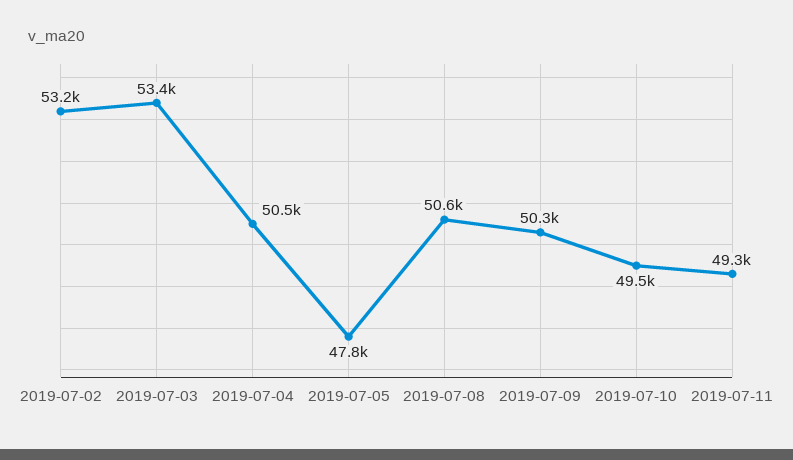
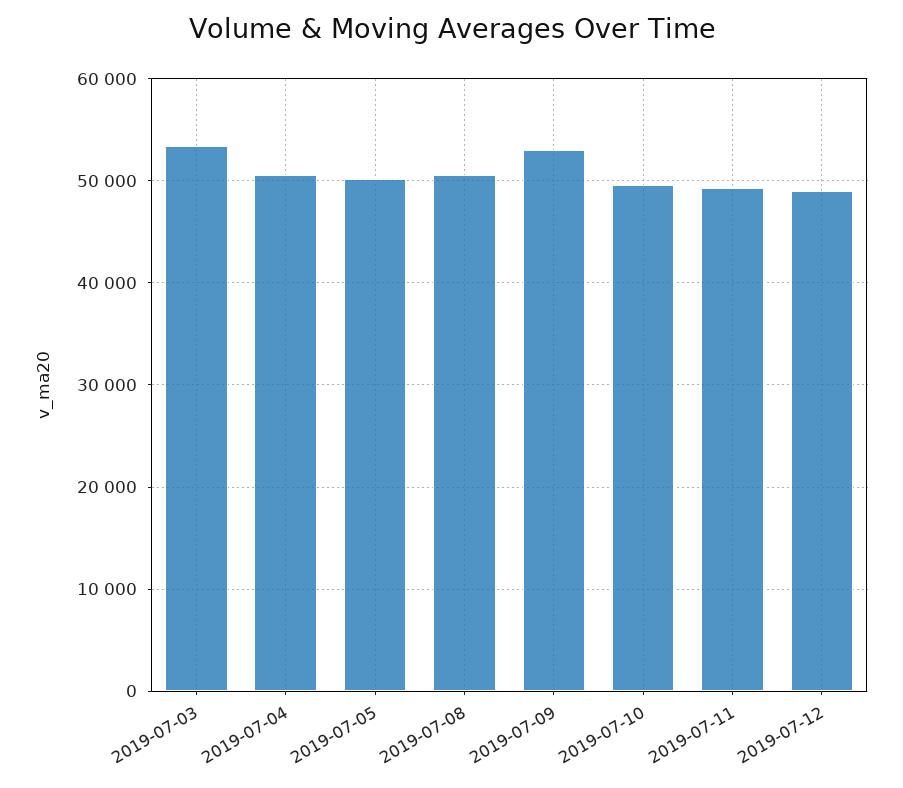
2019-07-02: 53200 -> none
2019-07-05: 47800 -> 50000
2019-07-09: 50300 -> 53000
2019-07-12: none -> 49000

